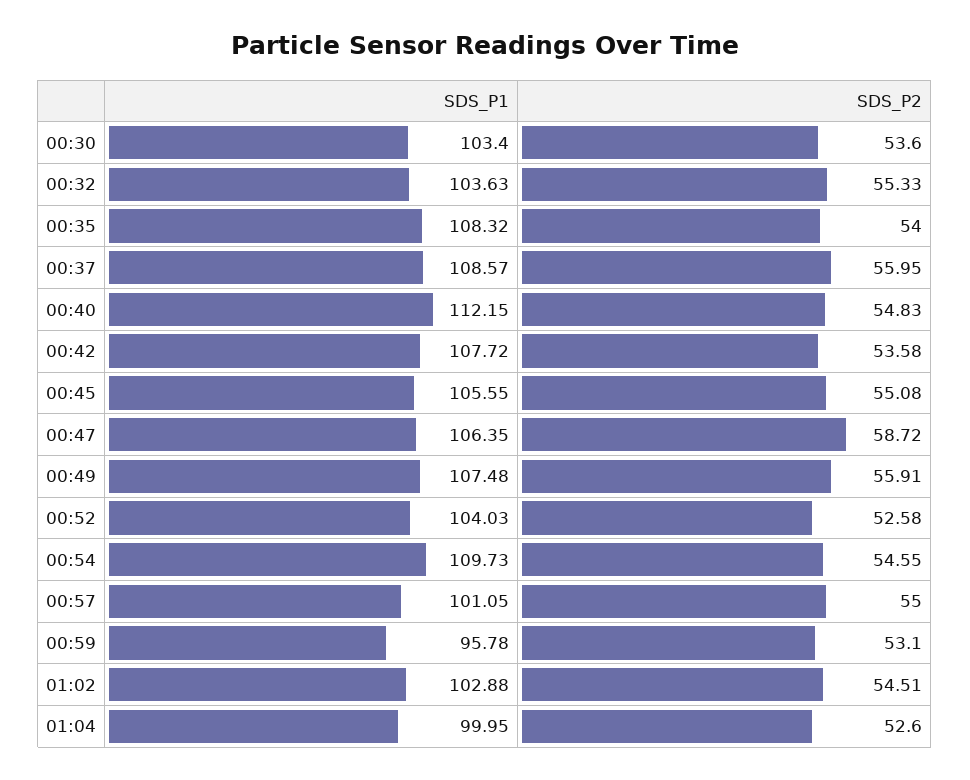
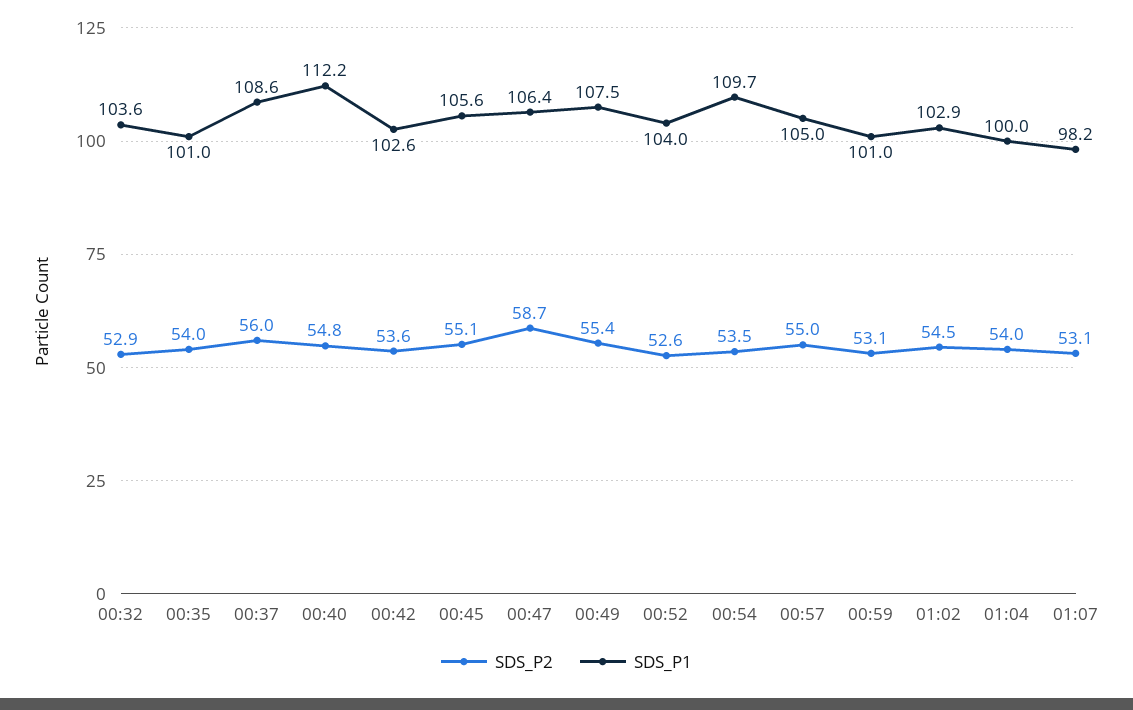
SDS_P1, 00:30: 103.4 -> none
SDS_P2, 00:30: 53.6 -> none
SDS_P2, 00:32: 55.33 -> 52.9
SDS_P1, 00:35: 108.32 -> 101
SDS_P1, 00:42: 107.72 -> 102.6
SDS_P2, 00:49: 55.91 -> 55.4
SDS_P2, 00:54: 54.55 -> 53.5
SDS_P1, 00:57: 101.05 -> 105
SDS_P1, 00:59: 95.78 -> 101
SDS_P2, 01:04: 52.6 -> 54
SDS_P2, 01:07: none -> 53.1
SDS_P1, 01:07: none -> 98.2

